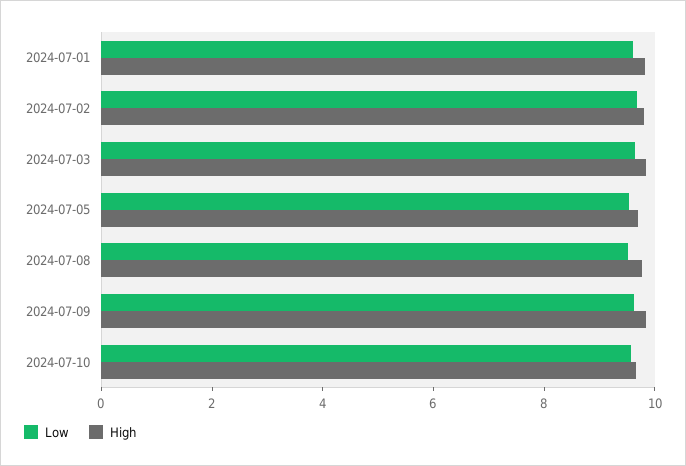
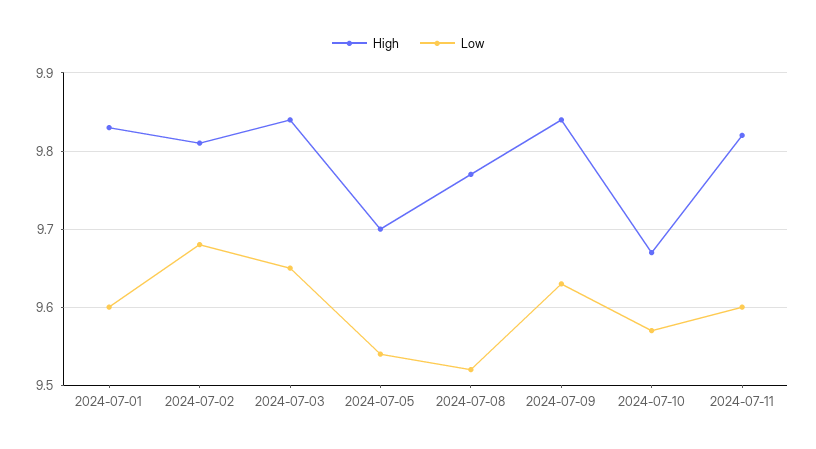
High, 2024-07-11: none -> 9.82
Low, 2024-07-11: none -> 9.6

